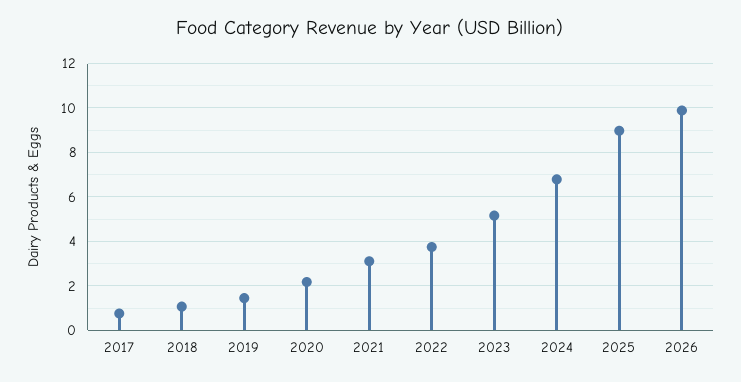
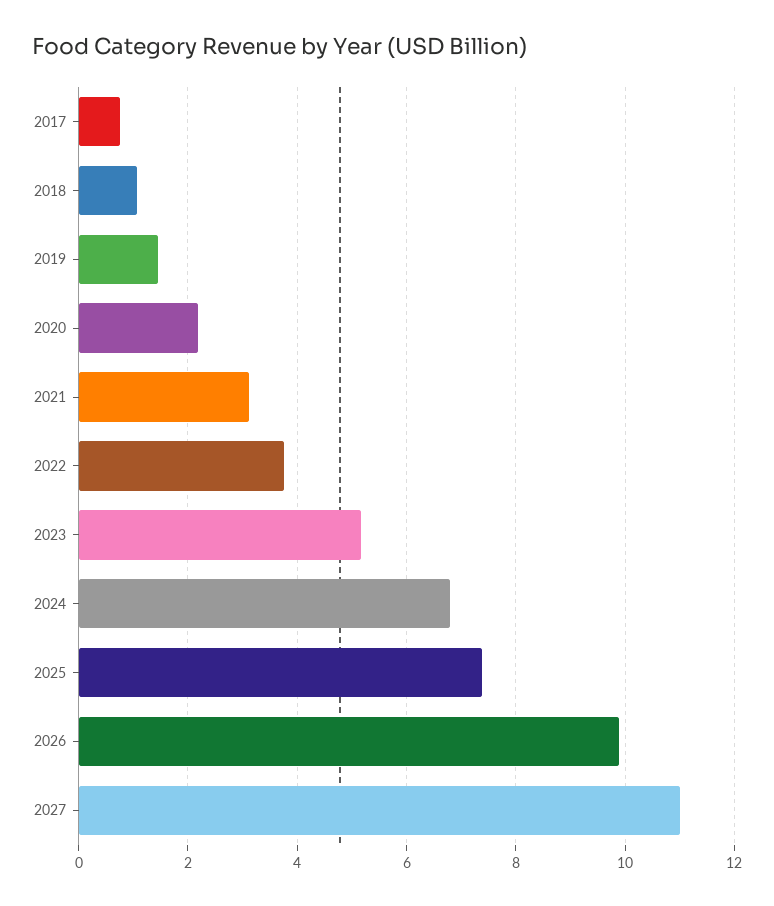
2025: 9 -> 7.4
2027: none -> 11

